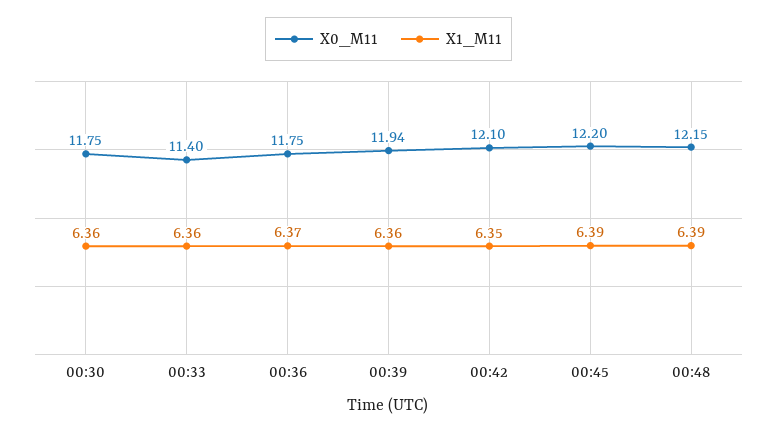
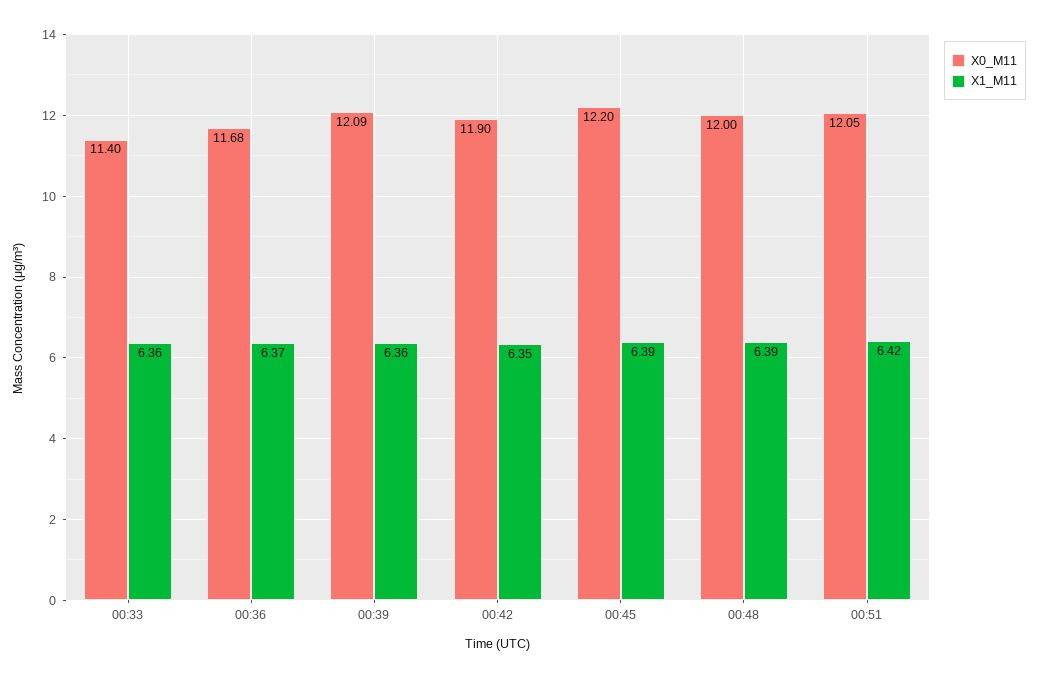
X0_M11, 00:30: 11.75 -> none
X1_M11, 00:30: 6.36 -> none
X0_M11, 00:36: 11.75 -> 11.68
X0_M11, 00:39: 11.94 -> 12.09
X0_M11, 00:42: 12.1 -> 11.9
X0_M11, 00:48: 12.15 -> 12
X0_M11, 00:51: none -> 12.05
X1_M11, 00:51: none -> 6.42

